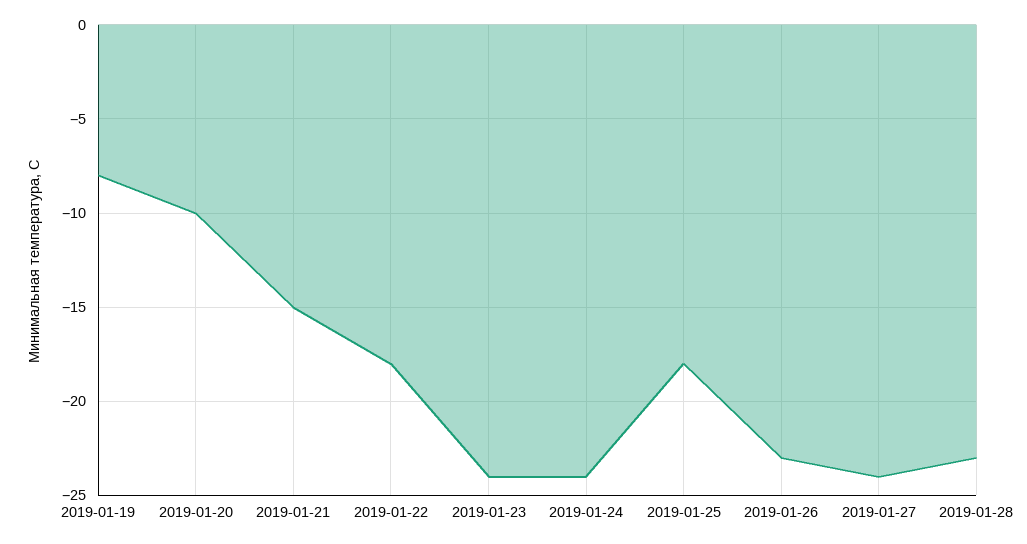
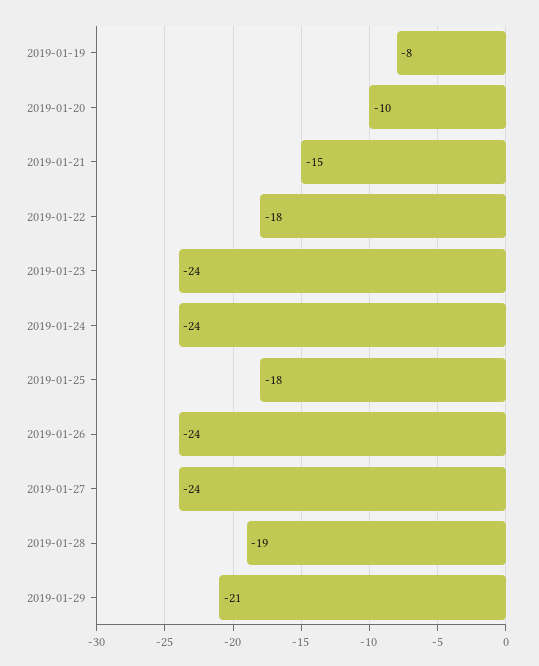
2019-01-26: -23 -> -24
2019-01-28: -23 -> -19
2019-01-29: none -> -21

